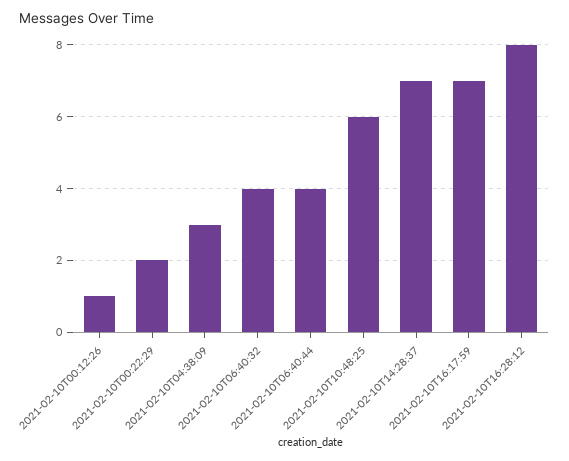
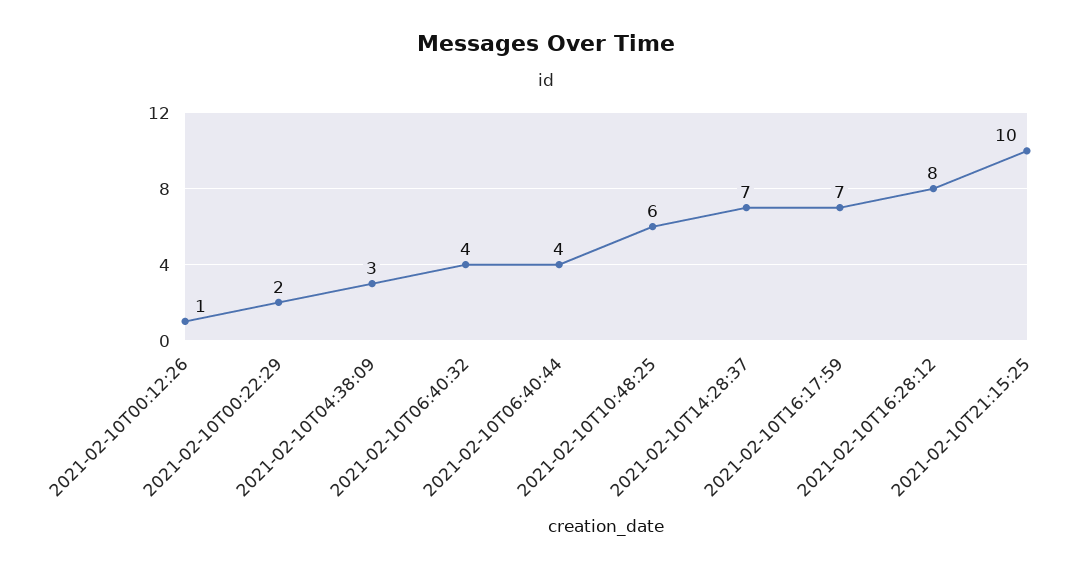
2021-02-10T21:15:25: none -> 10

